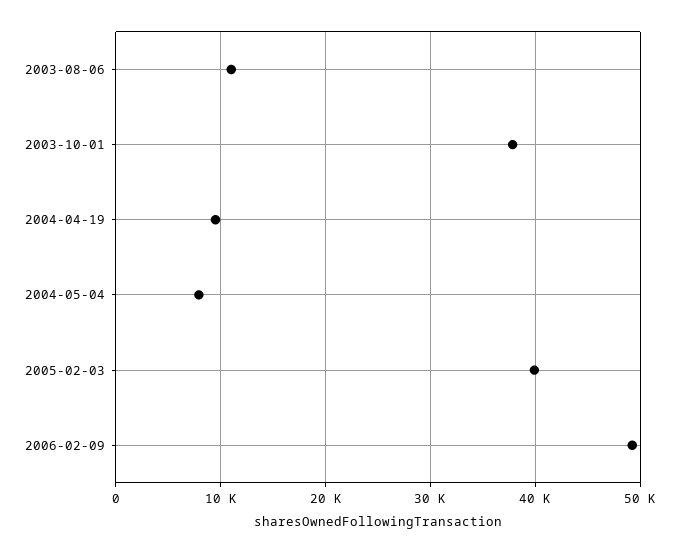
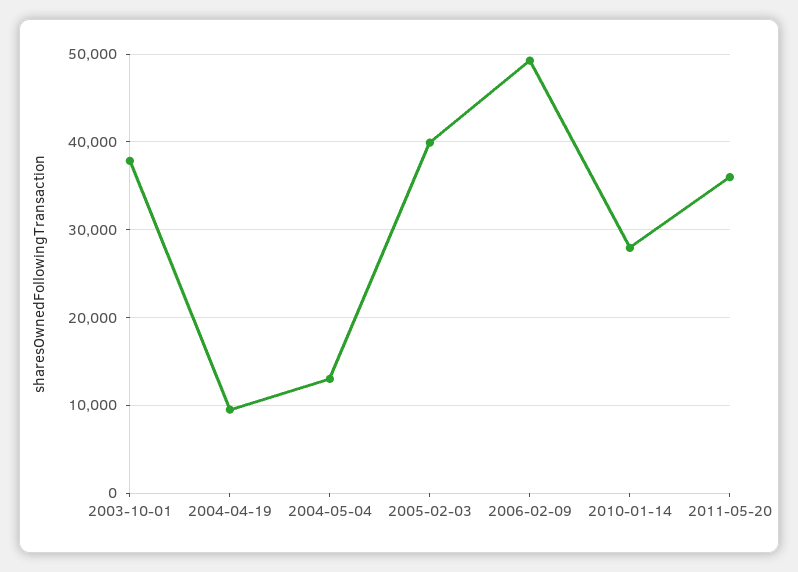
2003-08-06: 11000 -> none
2004-05-04: 8000 -> 13000
2010-01-14: none -> 28000
2011-05-20: none -> 36000

